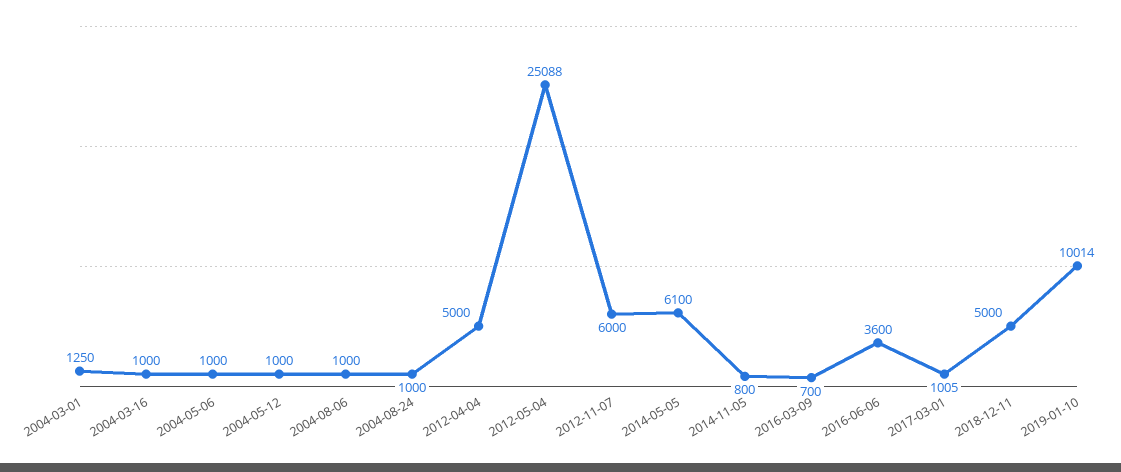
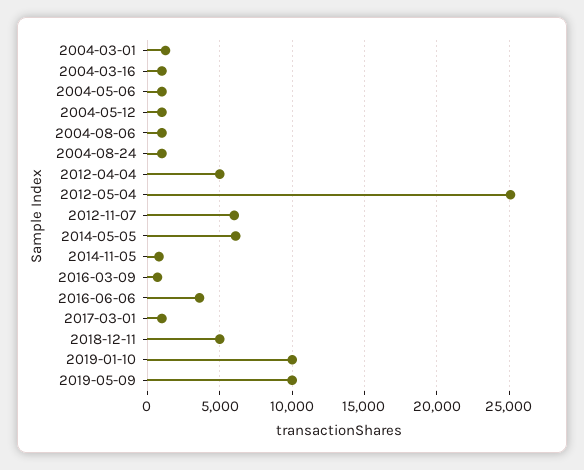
2019-05-09: none -> 10000

